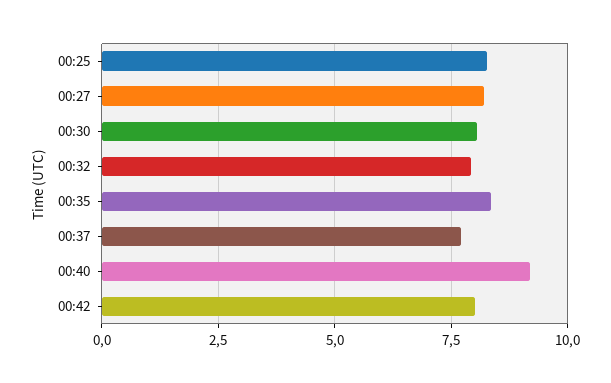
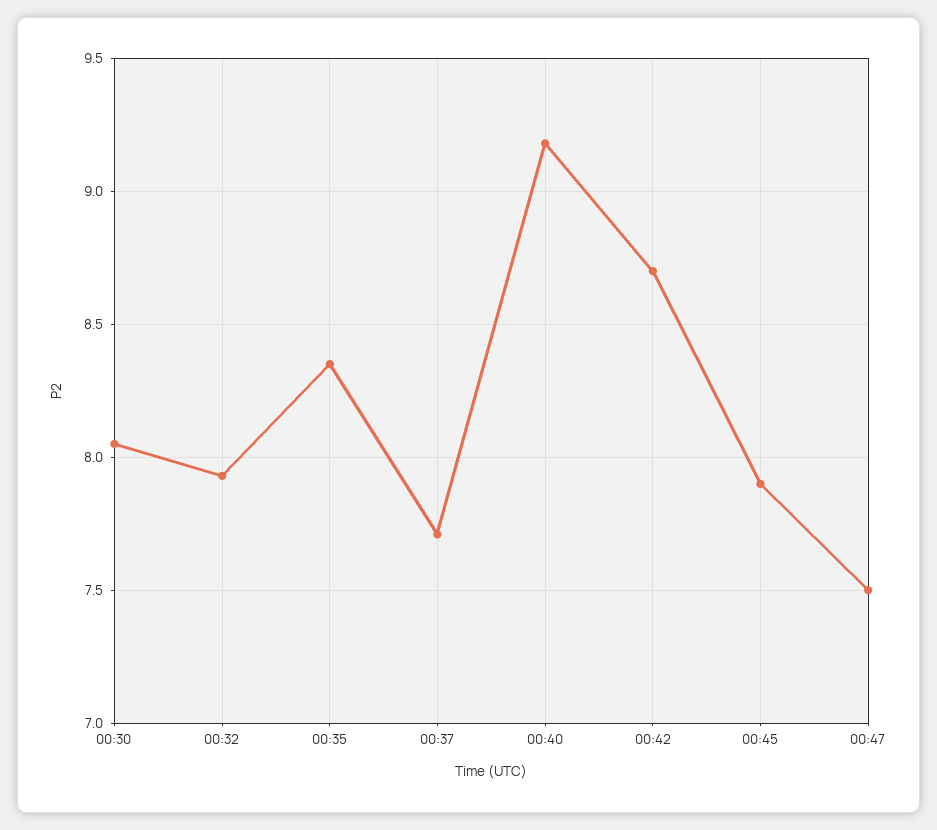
00:25: 8.25 -> none
00:27: 8.25 -> none
00:42: 8 -> 8.7
00:45: none -> 7.9
00:47: none -> 7.5

